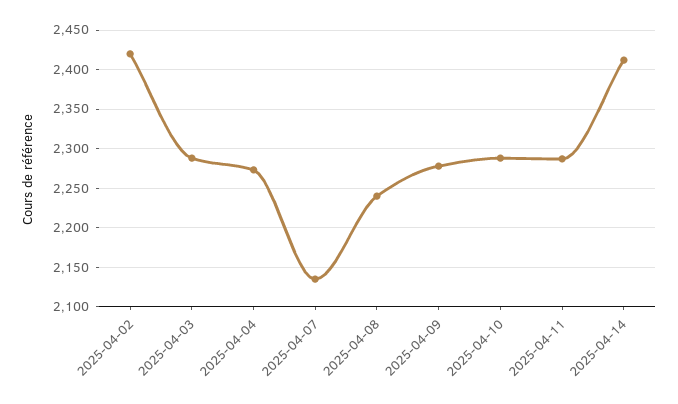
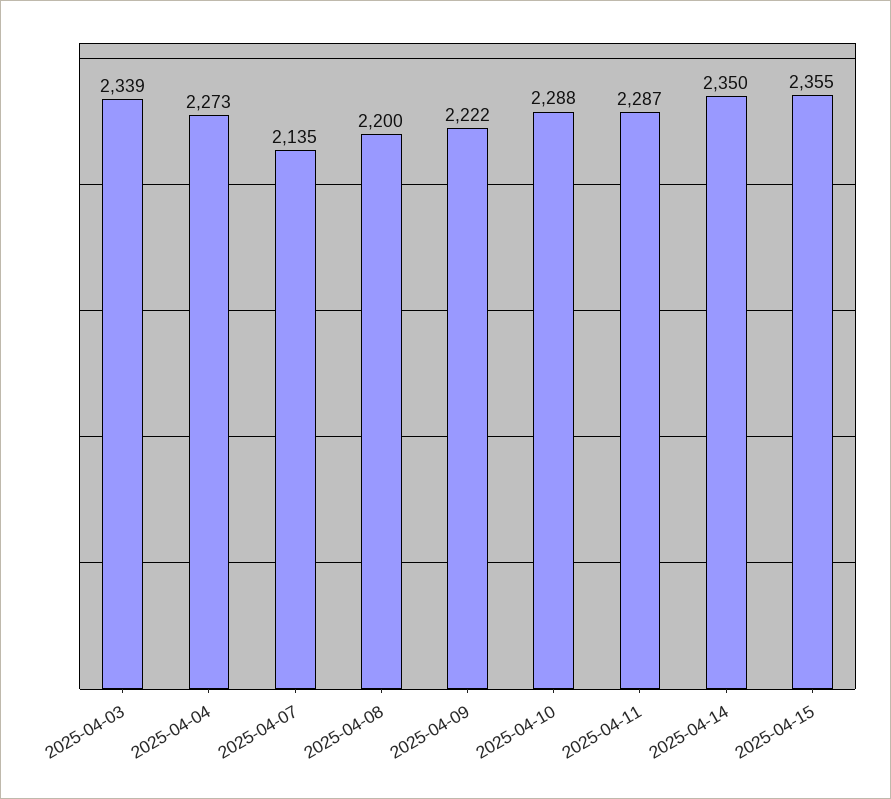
2025-04-02: 2420 -> none
2025-04-03: 2290 -> 2339
2025-04-08: 2240 -> 2200
2025-04-09: 2280 -> 2222
2025-04-14: 2410 -> 2350
2025-04-15: none -> 2355

